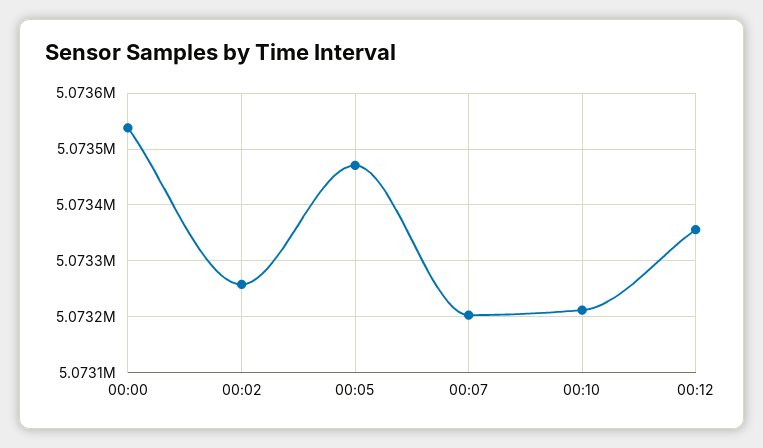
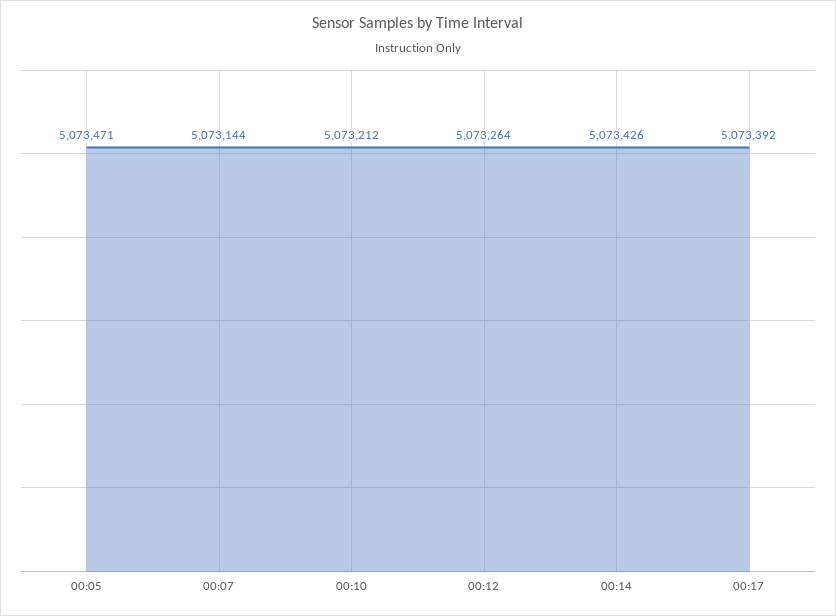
00:00: 5073540 -> none
00:02: 5073260 -> none
00:07: 5073200 -> 5073144
00:12: 5073360 -> 5073264
00:14: none -> 5073426
00:17: none -> 5073392

